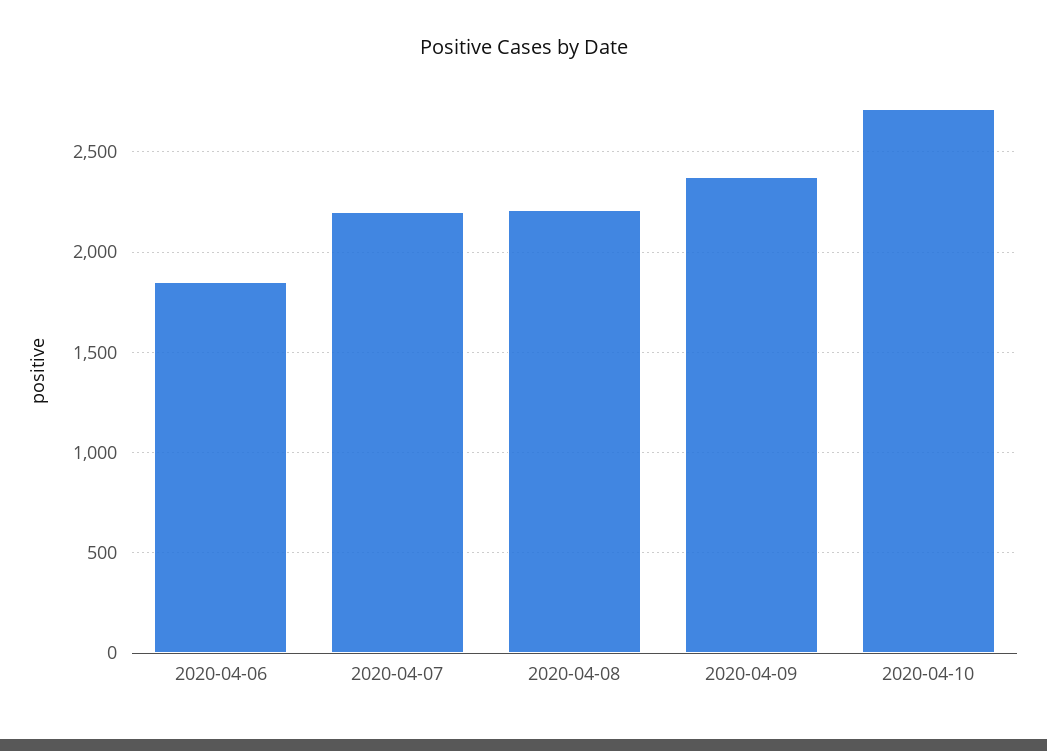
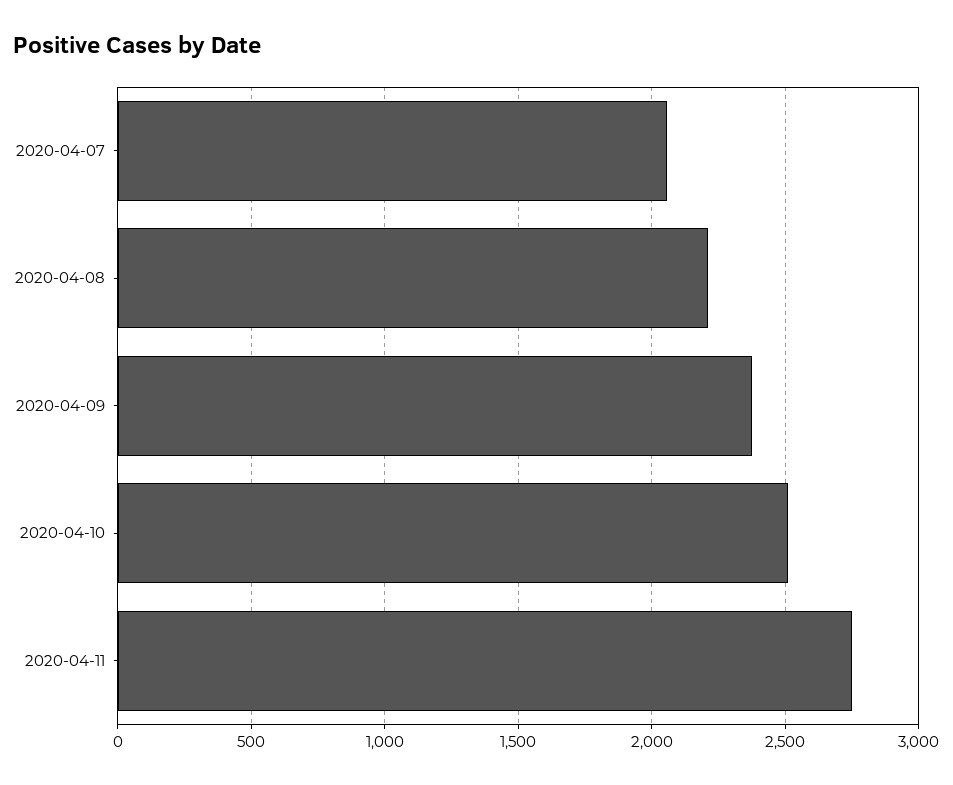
2020-04-06: 1850 -> none
2020-04-07: 2200 -> 2050
2020-04-10: 2700 -> 2500
2020-04-11: none -> 2750

